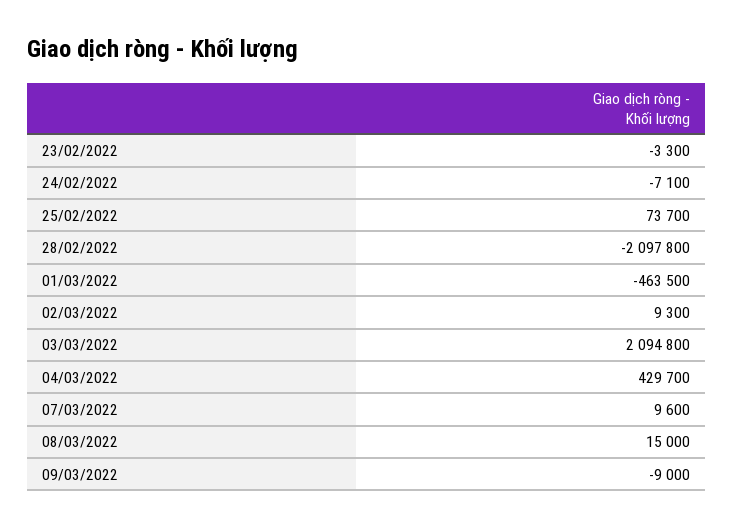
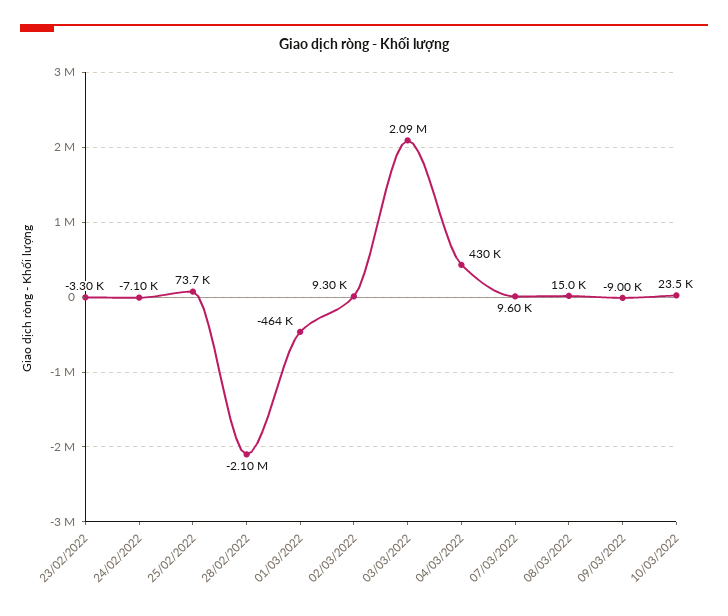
10/03/2022: none -> 23500

